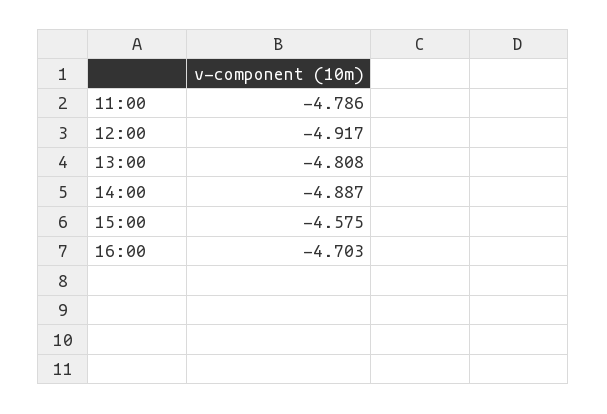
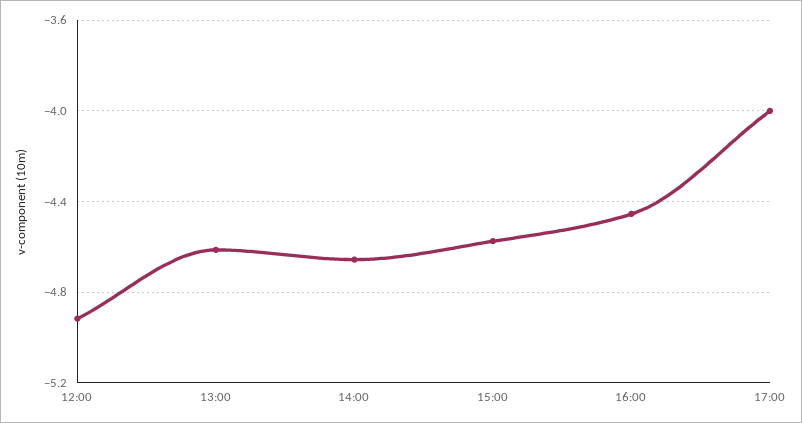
11:00: -4.786 -> none
13:00: -4.808 -> -4.6
14:00: -4.887 -> -4.65
16:00: -4.703 -> -4.45
17:00: none -> -4

